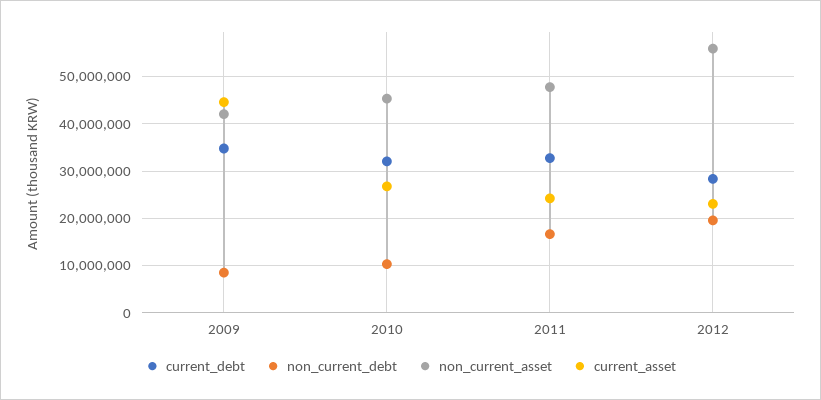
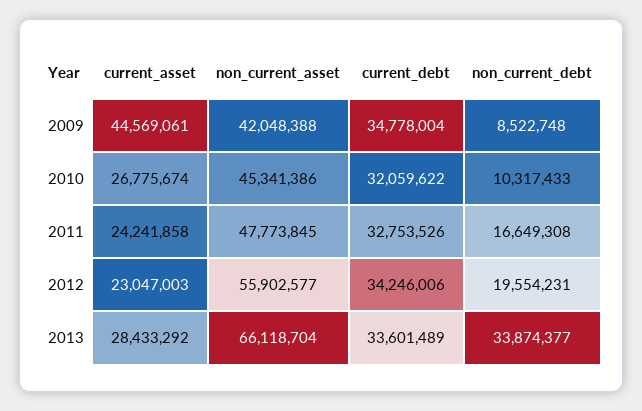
current_debt, 2012: 28000000 -> 34246006
current_asset, 2013: none -> 28433292
non_current_asset, 2013: none -> 66118704
current_debt, 2013: none -> 33601489
non_current_debt, 2013: none -> 33874377

